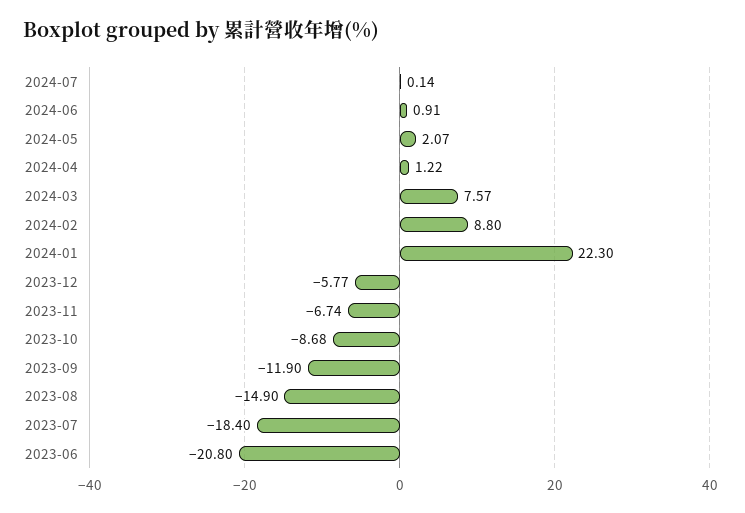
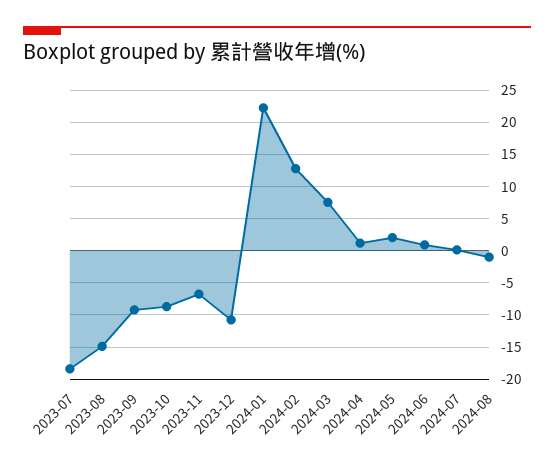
2024-02: 8.8 -> 13
2023-12: -5.77 -> -11
2023-09: -11.9 -> -9
2023-06: -20.8 -> none
2024-08: none -> -1

